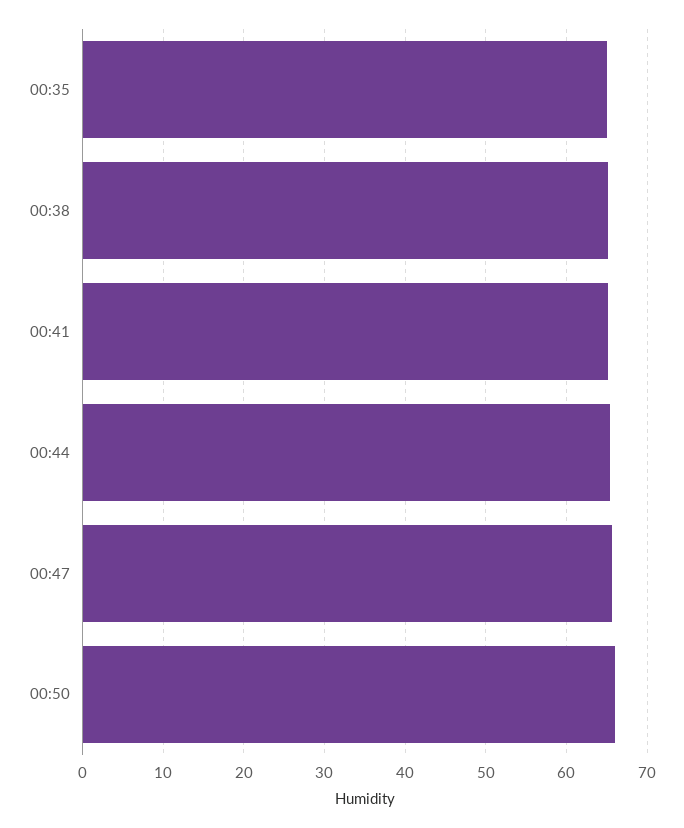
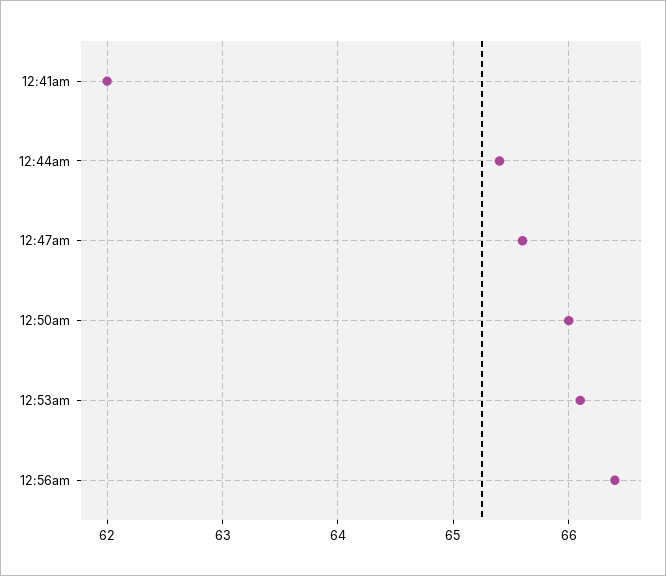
00:35: 65 -> none
00:38: 65 -> none
00:41: 65 -> 62
12:53am: none -> 66.1
12:56am: none -> 66.4

